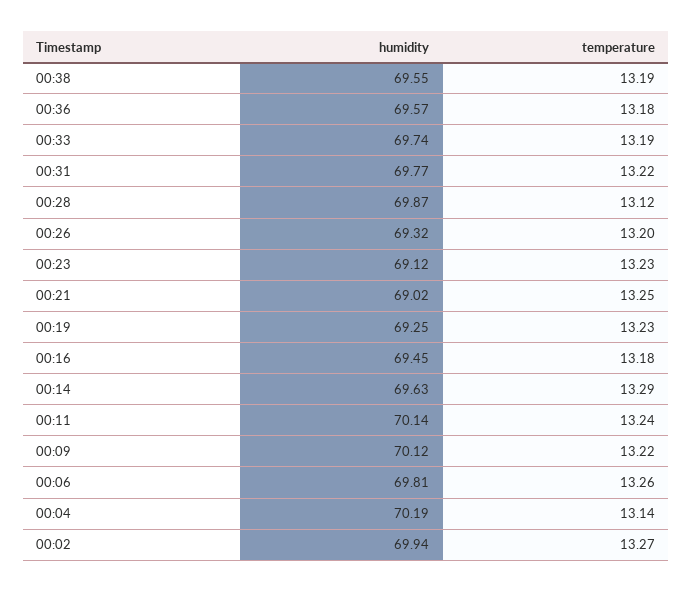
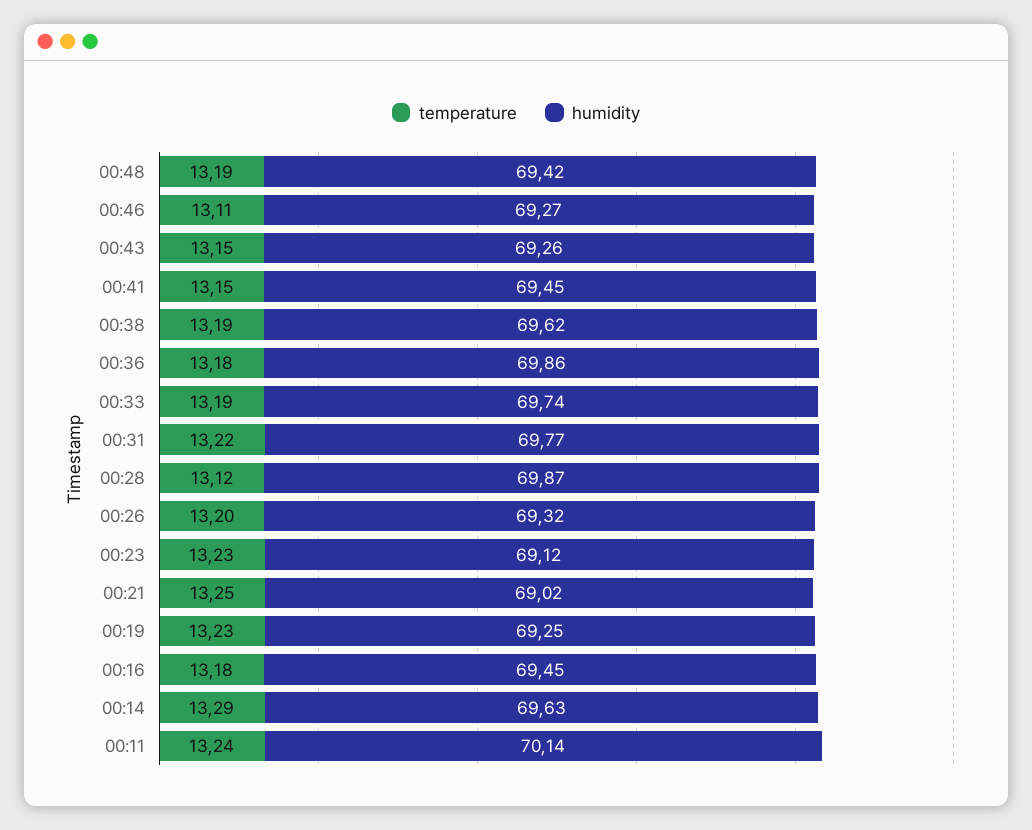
humidity, 00:38: 69.55 -> 69.62
humidity, 00:36: 69.57 -> 69.86
humidity, 00:09: 70.12 -> none
temperature, 00:09: 13.22 -> none
humidity, 00:06: 69.81 -> none
temperature, 00:06: 13.26 -> none
humidity, 00:04: 70.19 -> none
temperature, 00:04: 13.14 -> none
humidity, 00:02: 69.94 -> none
temperature, 00:02: 13.27 -> none
temperature, 00:48: none -> 13.19
humidity, 00:48: none -> 69.42
temperature, 00:46: none -> 13.11
humidity, 00:46: none -> 69.27
temperature, 00:43: none -> 13.15
humidity, 00:43: none -> 69.26
temperature, 00:41: none -> 13.15
humidity, 00:41: none -> 69.45

